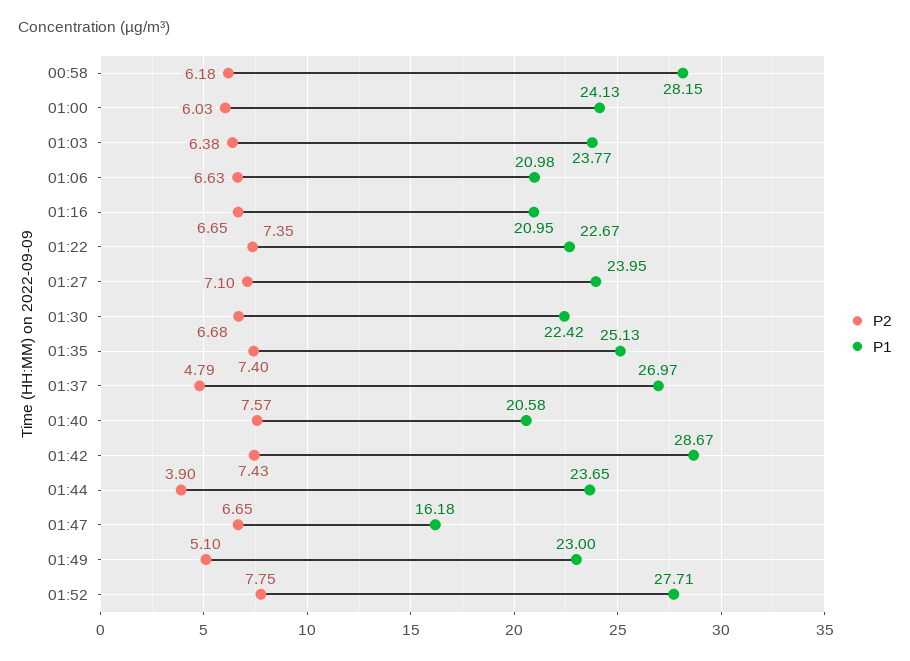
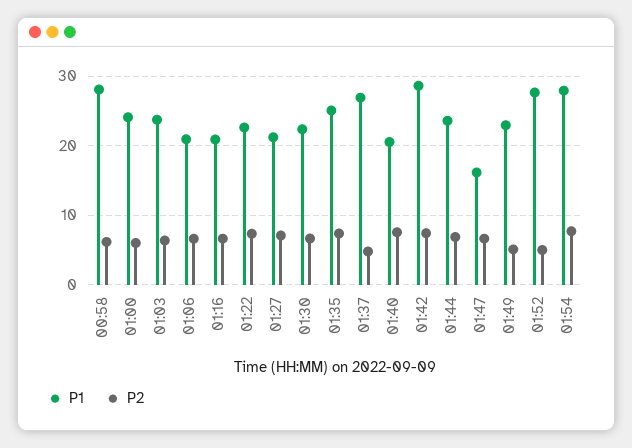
P1, 01:27: 23.95 -> 21
P2, 01:44: 3.9 -> 7
P2, 01:52: 7.75 -> 5
P1, 01:54: none -> 28
P2, 01:54: none -> 8

